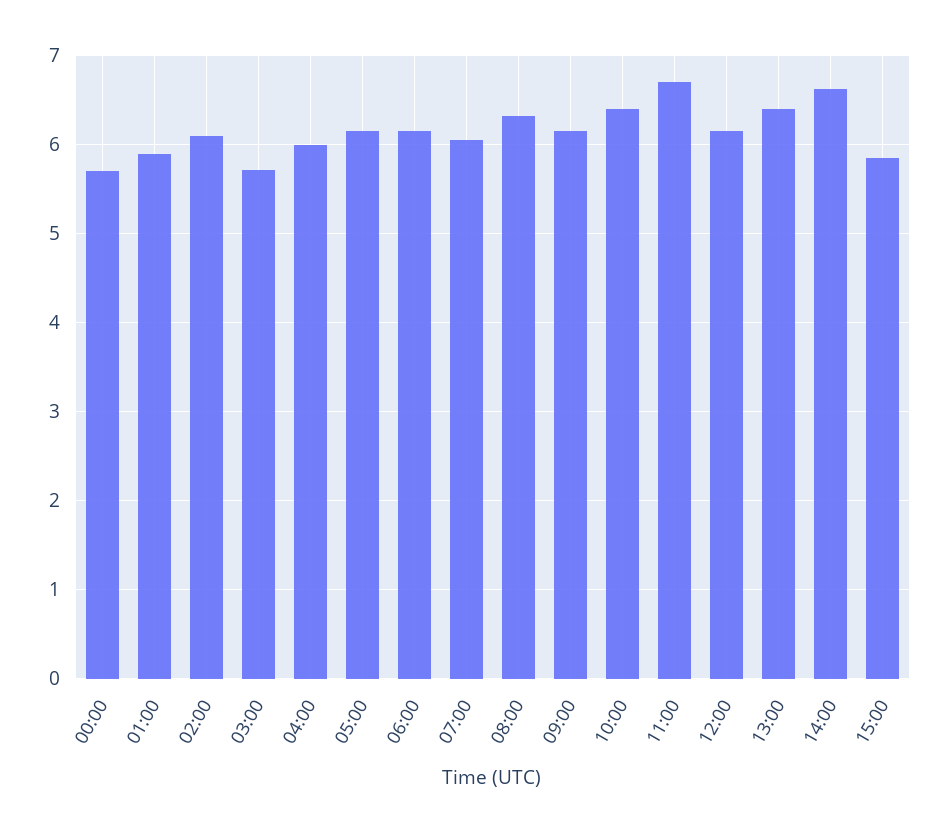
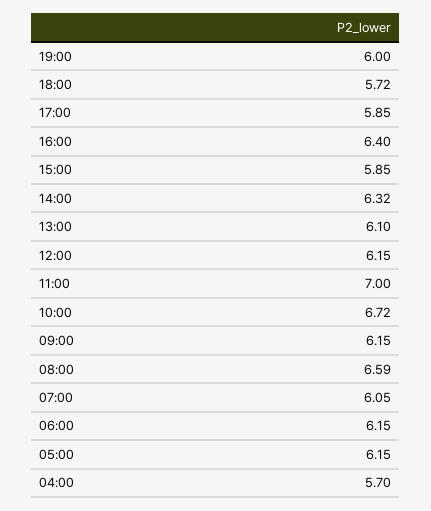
00:00: 5.7 -> none
01:00: 5.9 -> none
02:00: 6.1 -> none
03:00: 5.7 -> none
04:00: 6 -> 5.7
08:00: 6.3 -> 6.59
10:00: 6.4 -> 6.72
11:00: 6.7 -> 7
13:00: 6.4 -> 6.1
14:00: 6.6 -> 6.32
19:00: none -> 6
18:00: none -> 5.72
17:00: none -> 5.85
16:00: none -> 6.4

